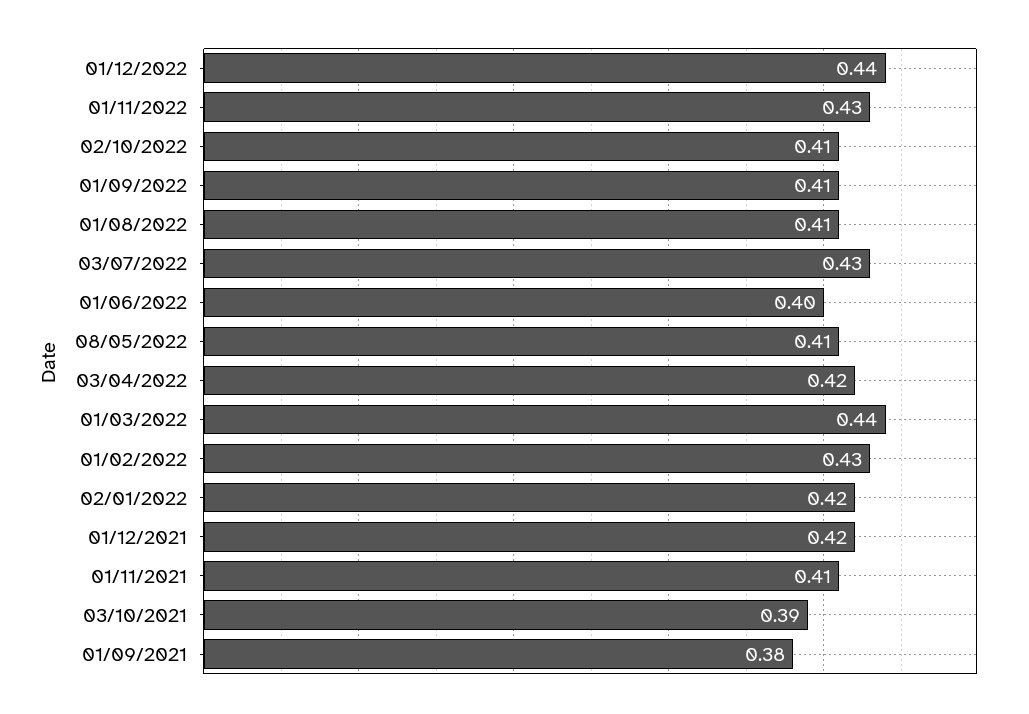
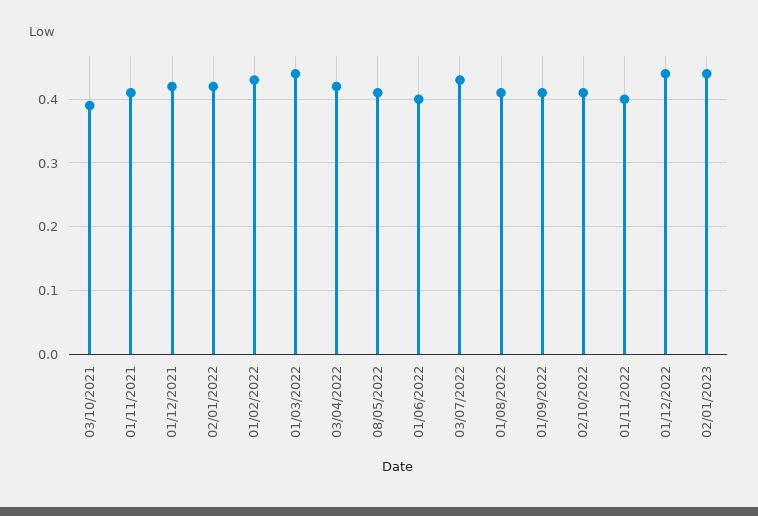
01/11/2022: 0.43 -> 0.4
01/09/2021: 0.38 -> none
02/01/2023: none -> 0.44

